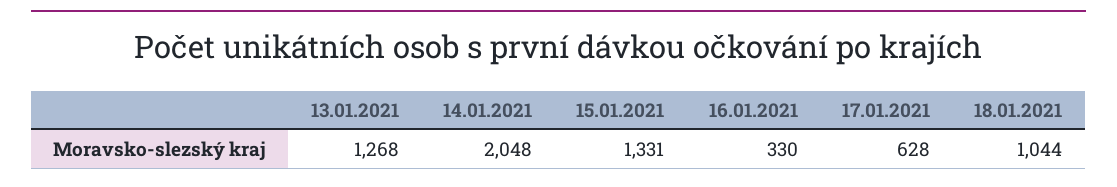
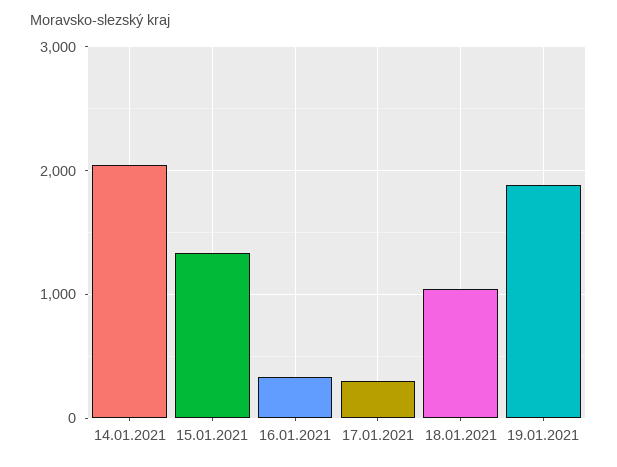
13.01.2021: 1268 -> none
17.01.2021: 628 -> 300
19.01.2021: none -> 1900

